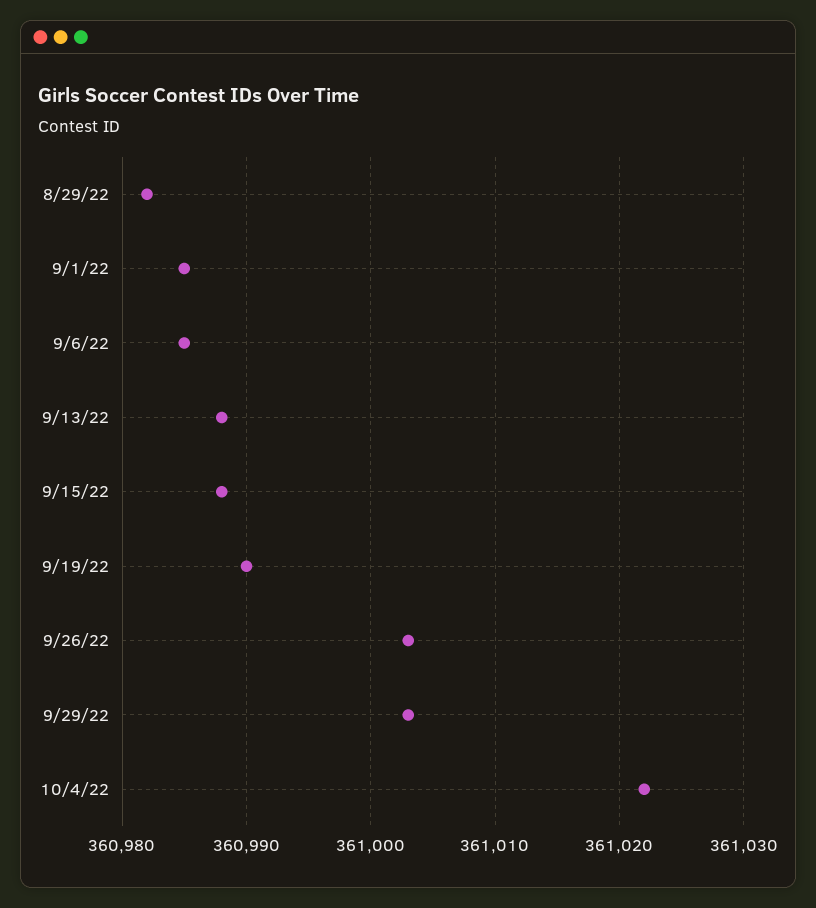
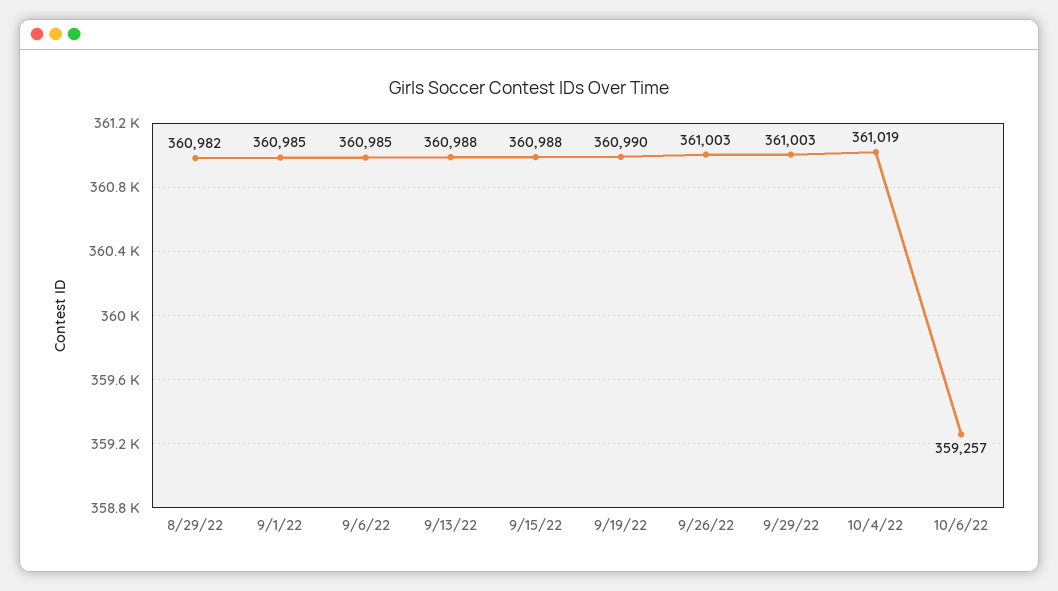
10/4/22: 361022 -> 361019
10/6/22: none -> 359257

